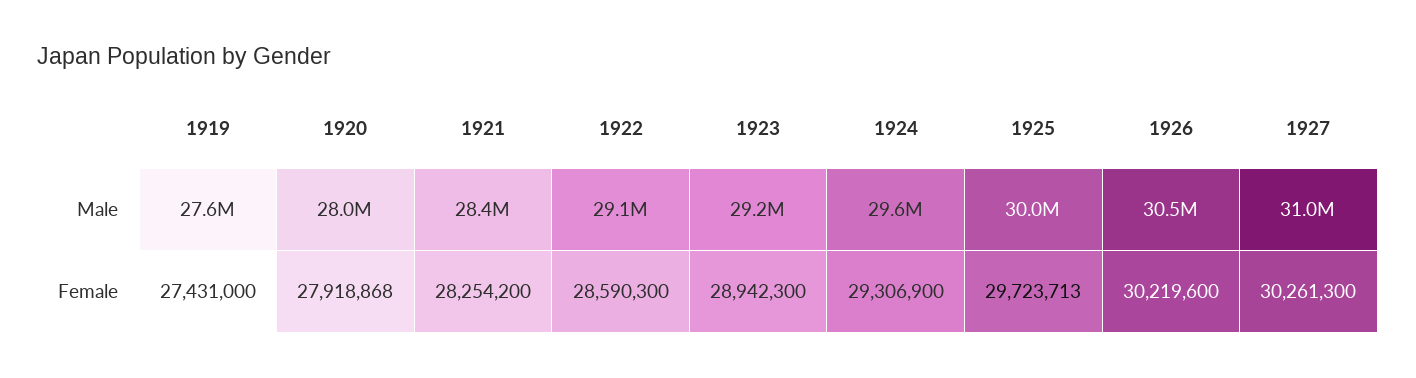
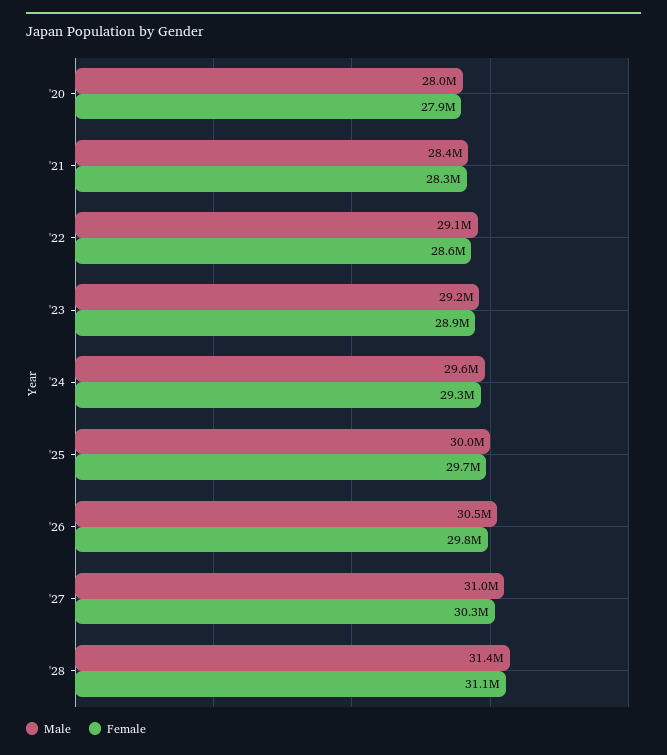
Male, 1919: 27600000 -> none
Female, 1919: 27431000 -> none
Female, 1926: 30219600 -> 29800000
Male, '28: none -> 31400000
Female, '28: none -> 31100000

